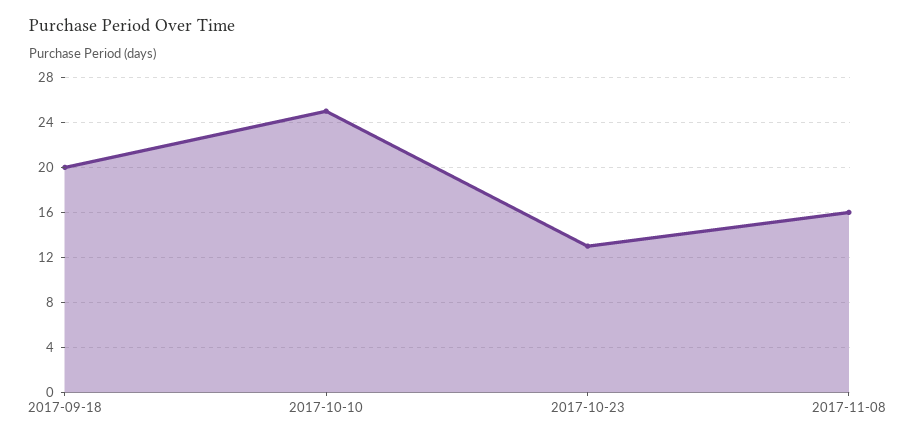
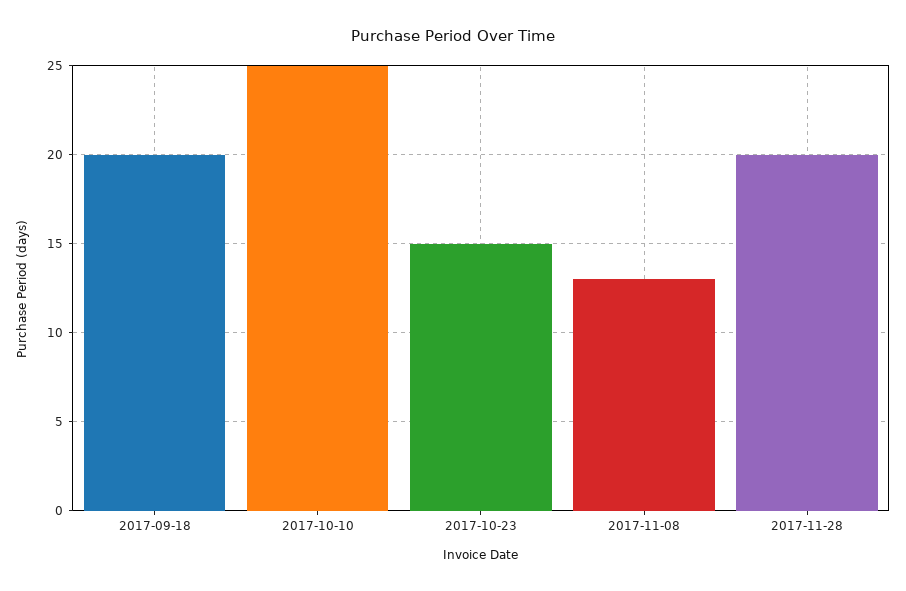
2017-10-23: 13 -> 15
2017-11-08: 16 -> 13
2017-11-28: none -> 20

